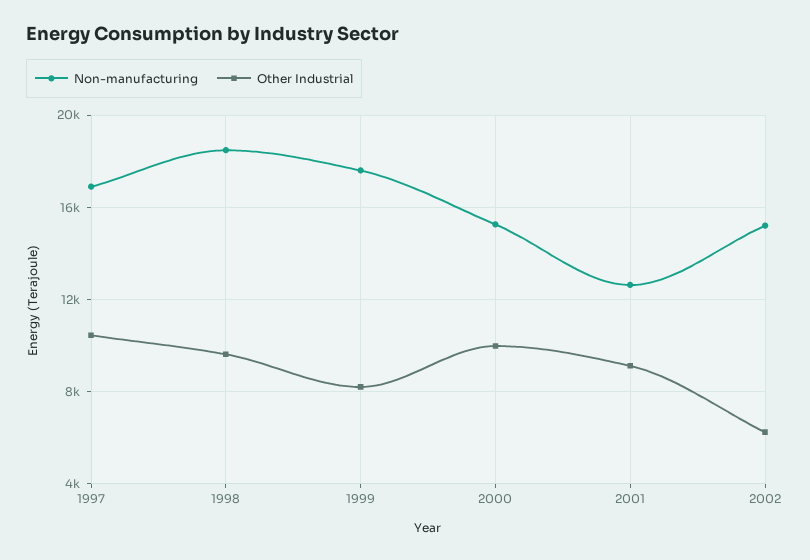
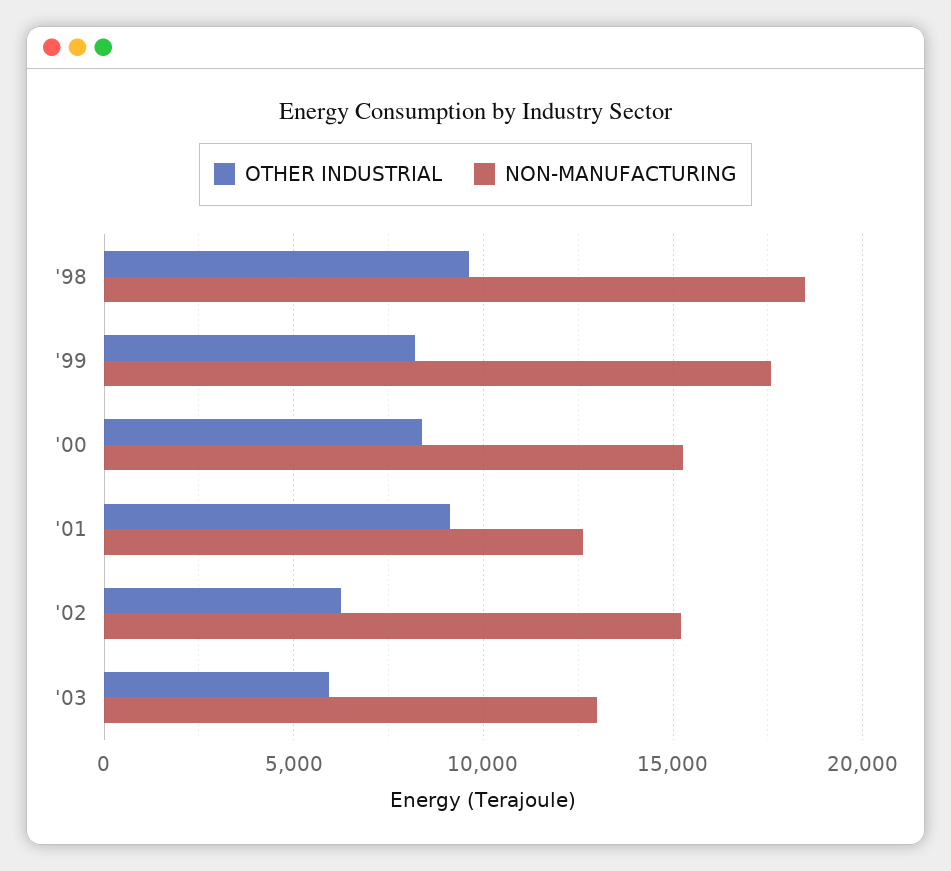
Non-manufacturing, 1997: 17000 -> none
Other Industrial, 1997: 10500 -> none
Other Industrial, 2000: 10000 -> 8500
Other Industrial, '03: none -> 6000
Non-manufacturing, '03: none -> 13000

